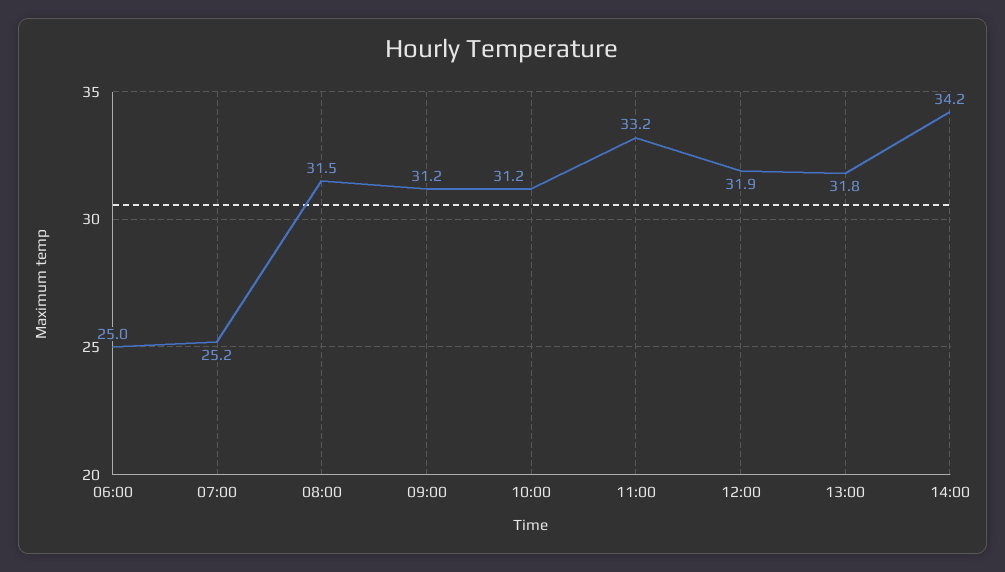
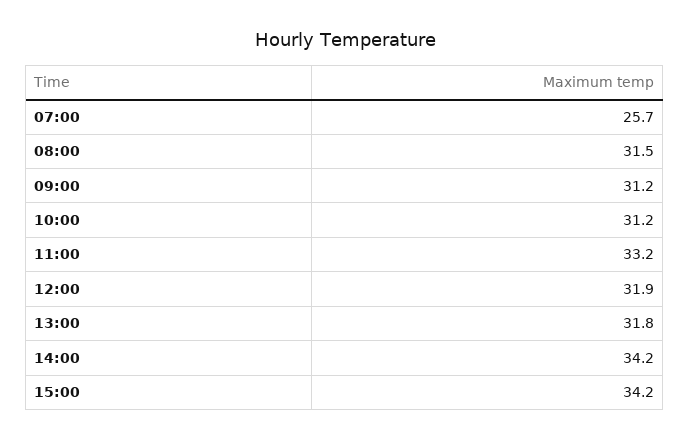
06:00: 25 -> none
07:00: 25.2 -> 25.7
15:00: none -> 34.2

